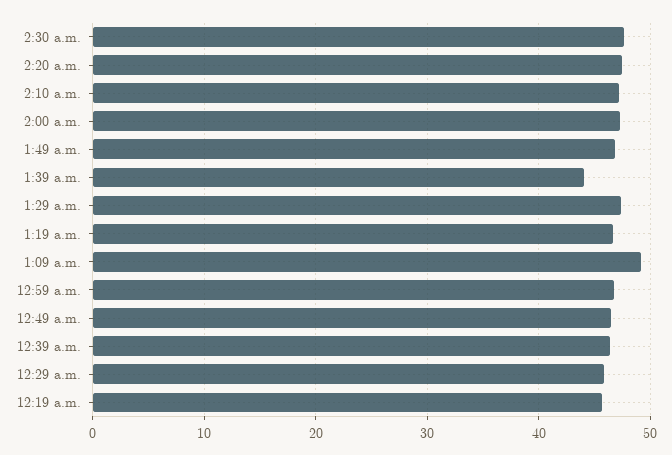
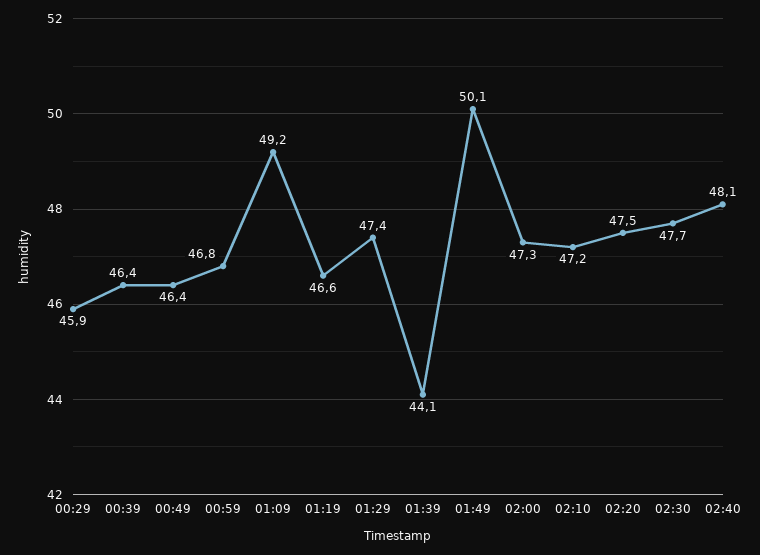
1:49 a.m.: 47 -> 50.1
12:19 a.m.: 46 -> none
02:40: none -> 48.1

